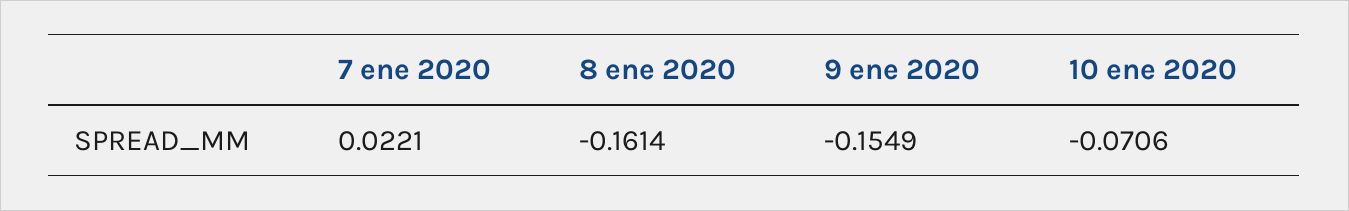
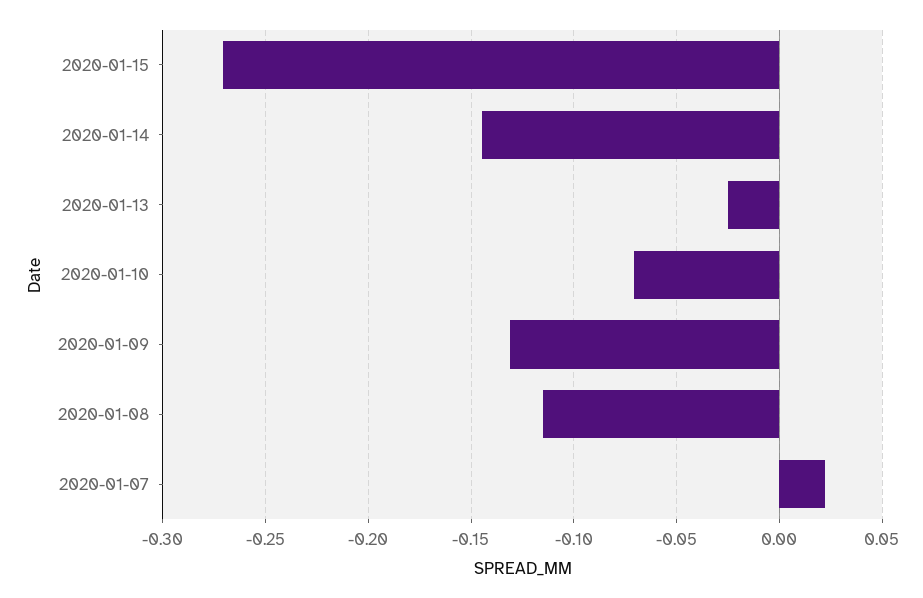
8 ene 2020: -0.1614 -> -0.115
9 ene 2020: -0.1549 -> -0.13
2020-01-15: none -> -0.27
2020-01-14: none -> -0.145
2020-01-13: none -> -0.025

